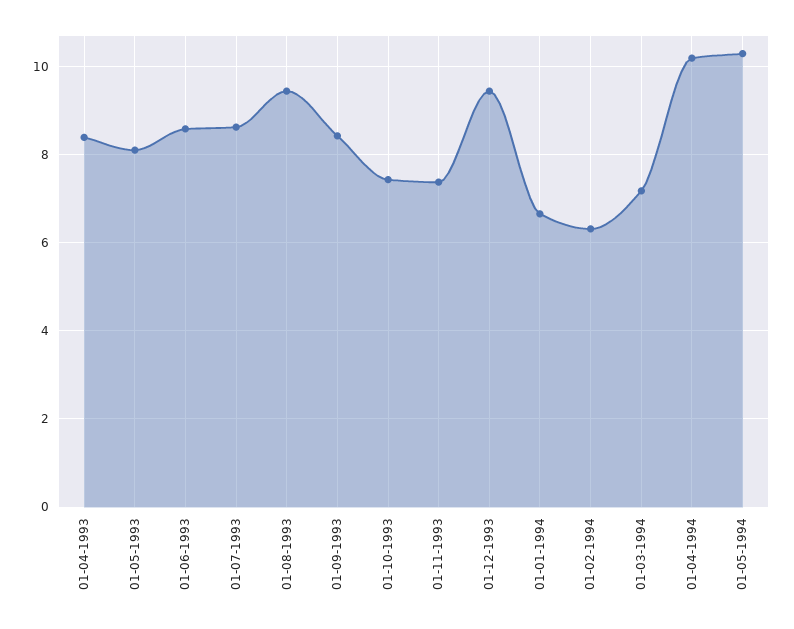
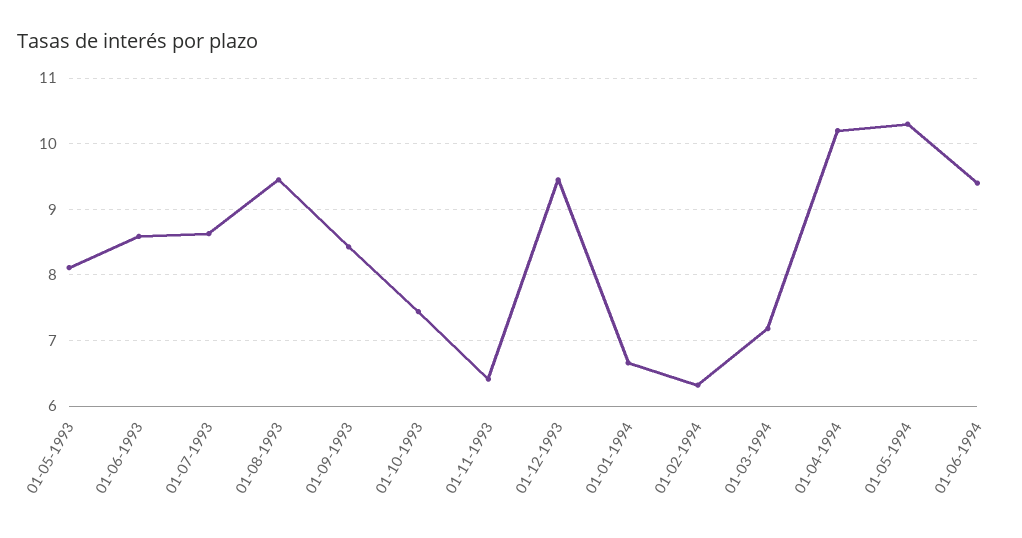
01-04-1993: 8.4 -> none
01-11-1993: 7.4 -> 6.4
01-06-1994: none -> 9.4

